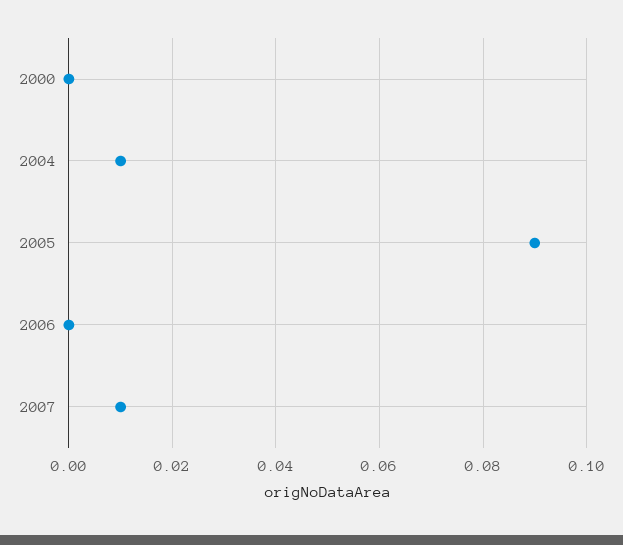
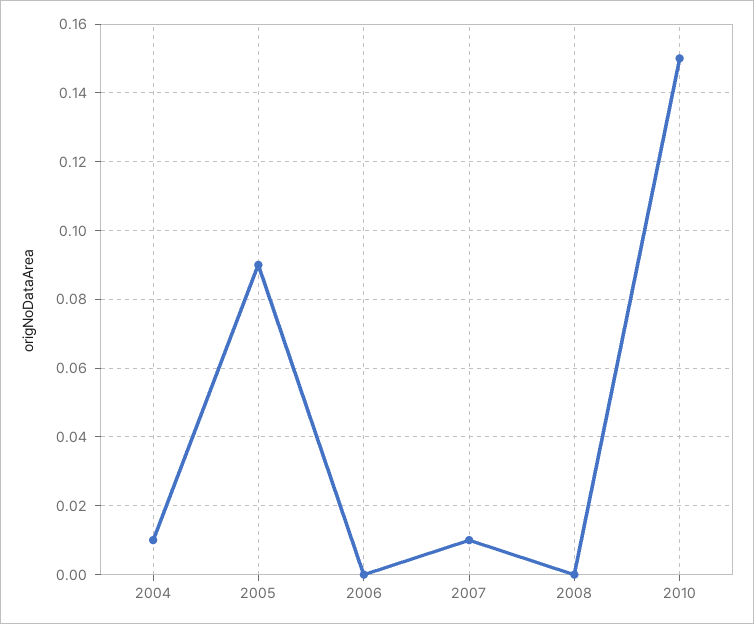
2000: 0 -> none
2008: none -> 0
2010: none -> 0.15

